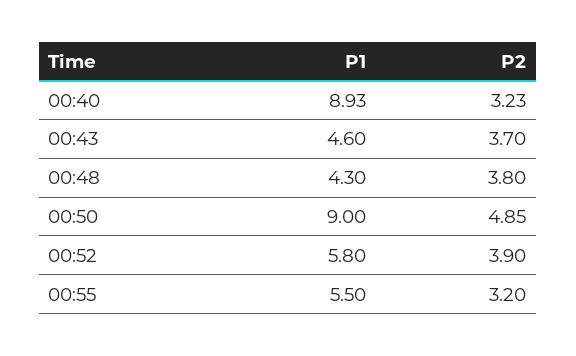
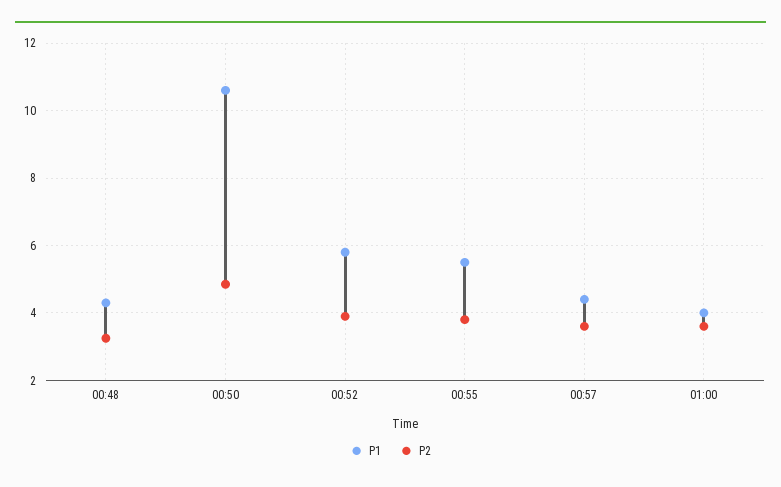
P1, 00:40: 8.93 -> none
P2, 00:40: 3.23 -> none
P1, 00:43: 4.6 -> none
P2, 00:43: 3.7 -> none
P2, 00:48: 3.8 -> 3.2
P1, 00:50: 9 -> 10.6
P2, 00:55: 3.2 -> 3.8
P1, 00:57: none -> 4.4
P2, 00:57: none -> 3.6
P1, 01:00: none -> 4
P2, 01:00: none -> 3.6

